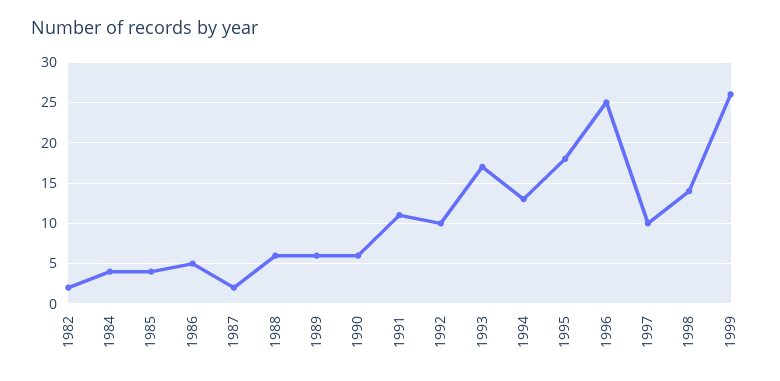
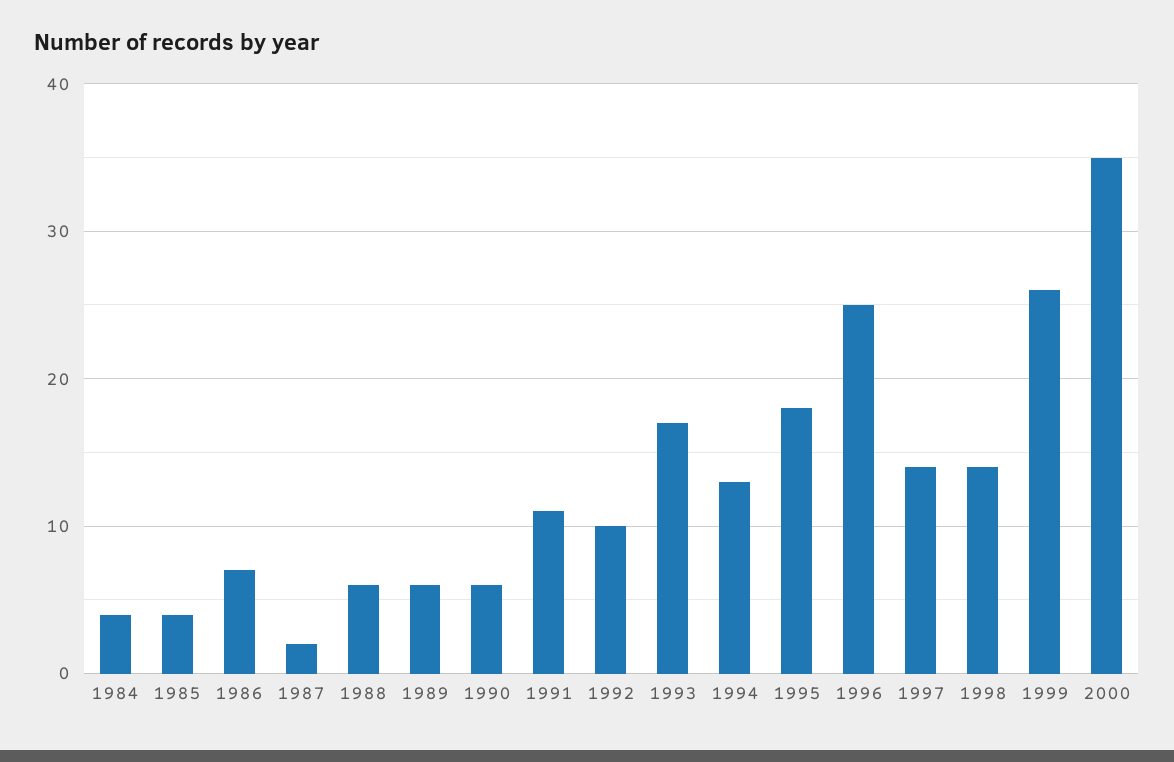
1982: 2 -> none
1986: 5 -> 7
1997: 10 -> 14
2000: none -> 35

